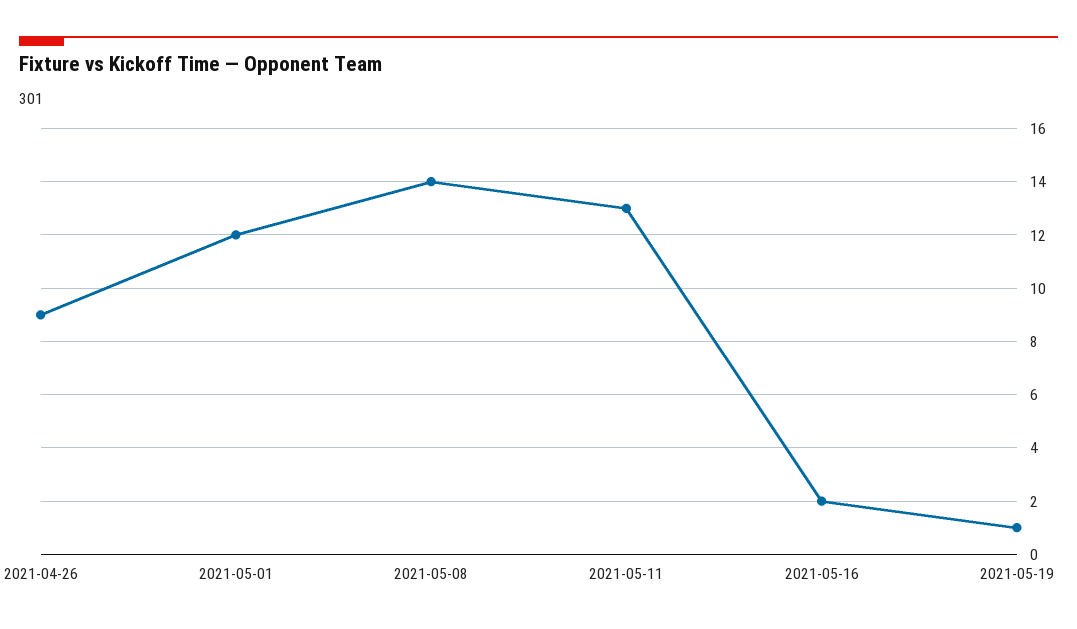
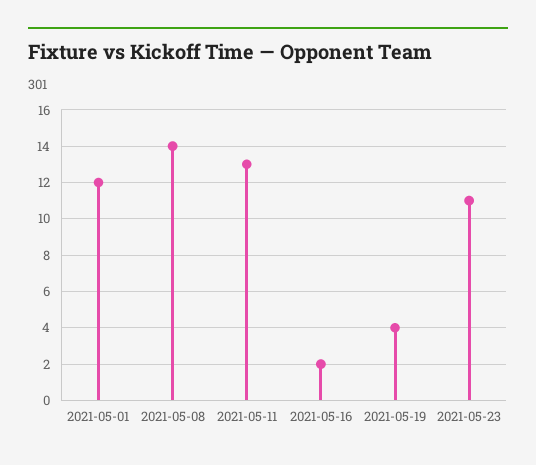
2021-04-26: 9 -> none
2021-05-19: 1 -> 4
2021-05-23: none -> 11

